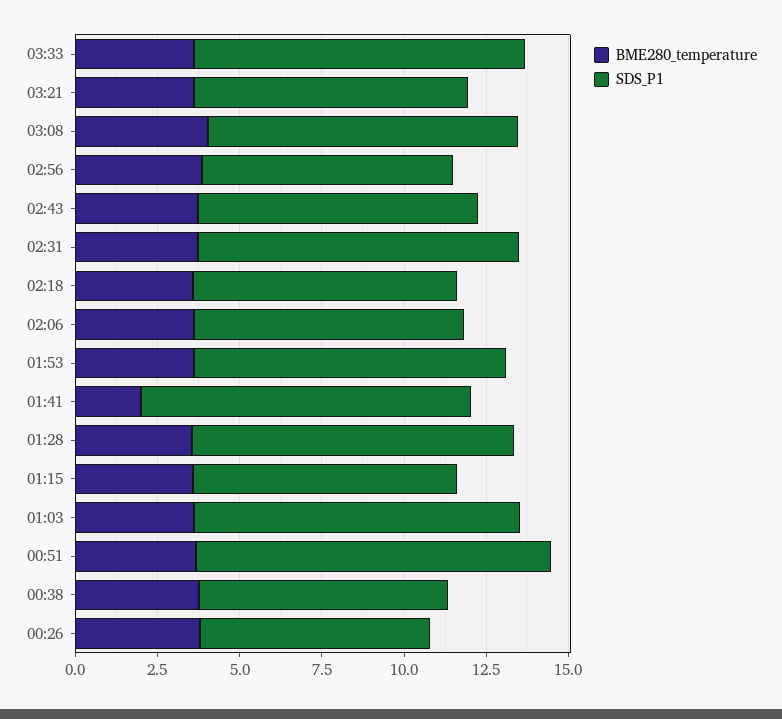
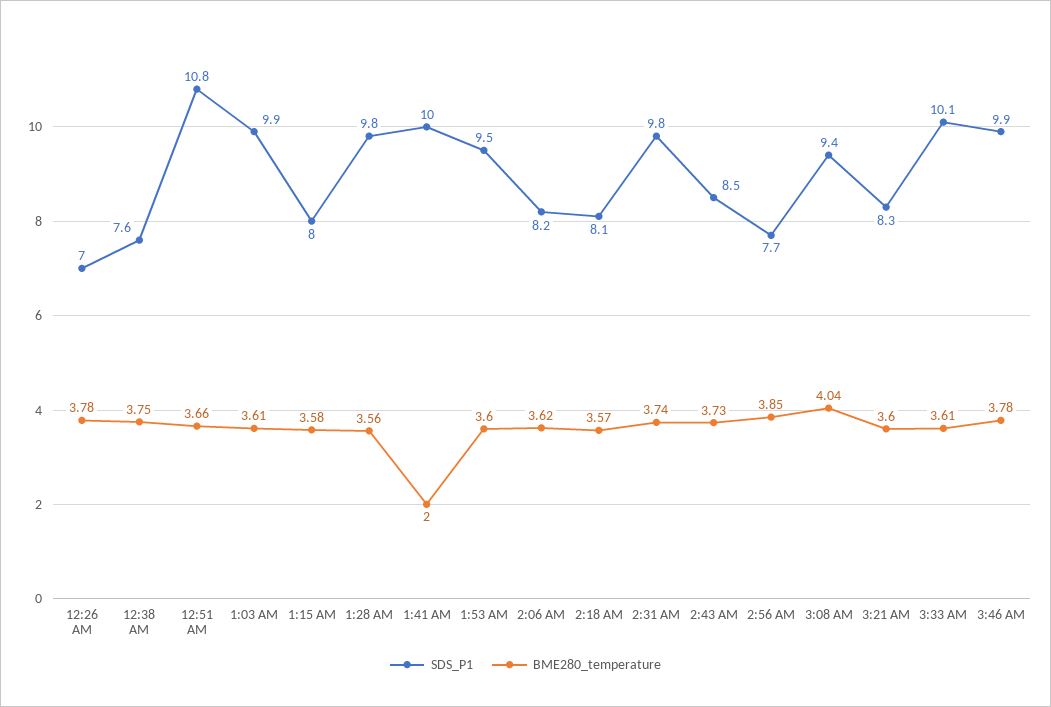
SDS_P1, 3:46 AM: none -> 9.9
BME280_temperature, 3:46 AM: none -> 3.78

